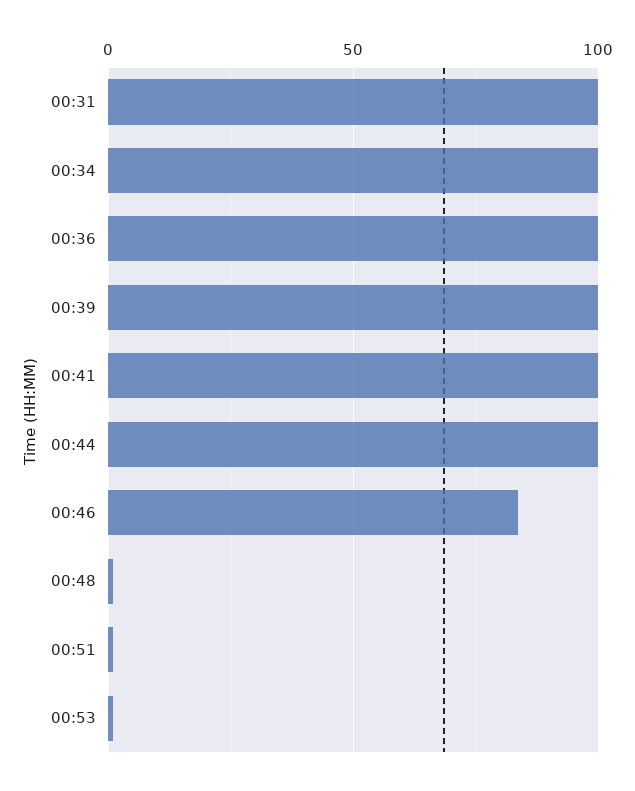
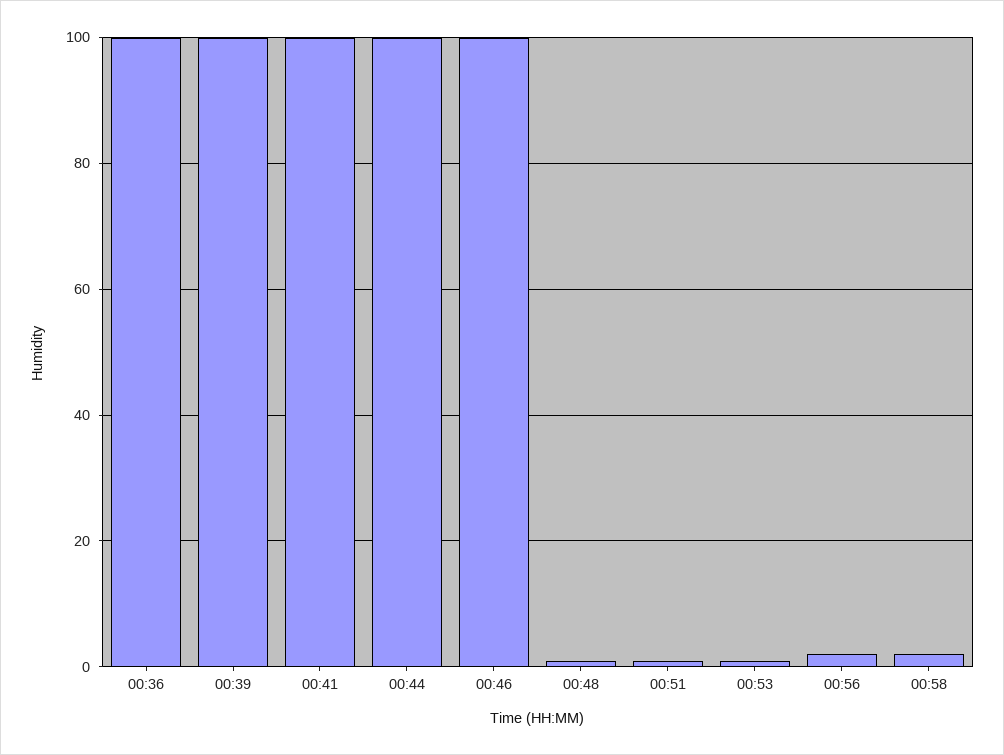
00:31: 100 -> none
00:34: 100 -> none
00:46: 85 -> 100
00:56: none -> 2
00:58: none -> 2

